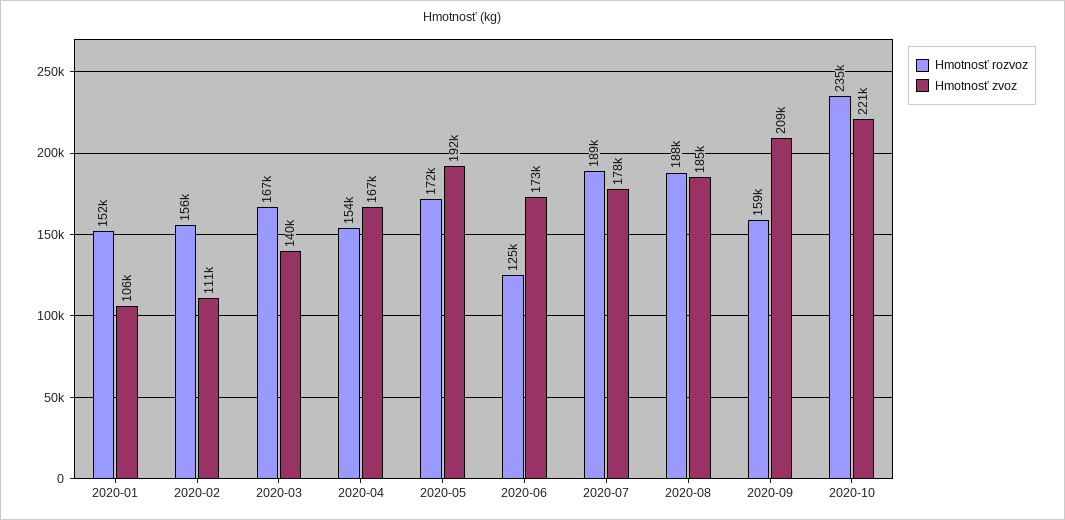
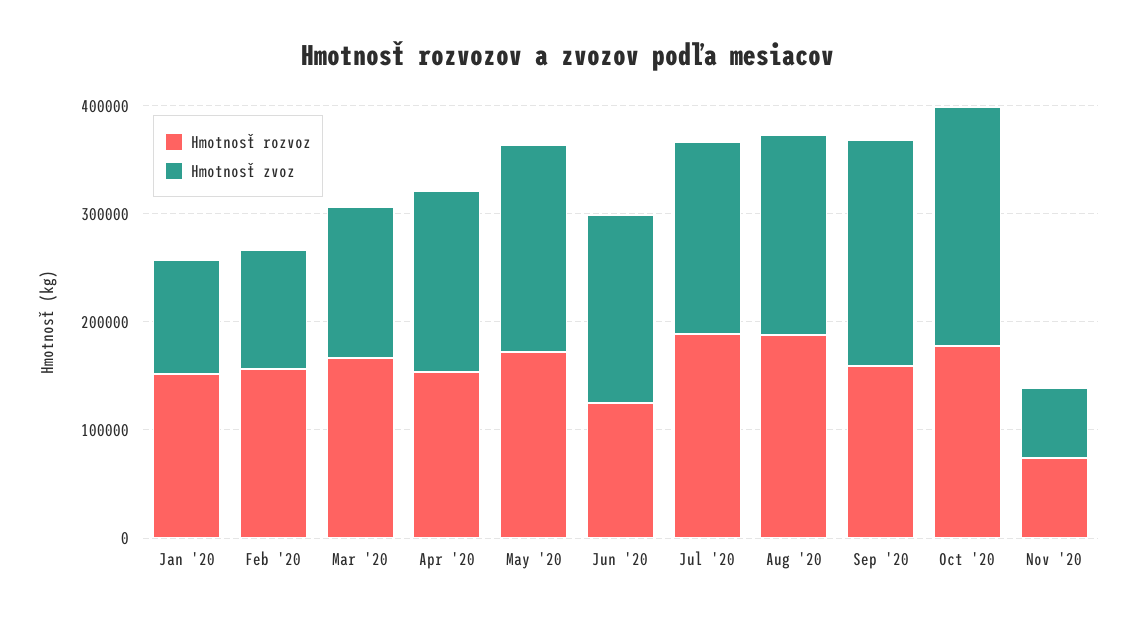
Hmotnosť rozvoz, 2020-10: 235000 -> 180000
Hmotnosť rozvoz, Nov '20: none -> 80000
Hmotnosť zvoz, Nov '20: none -> 60000

